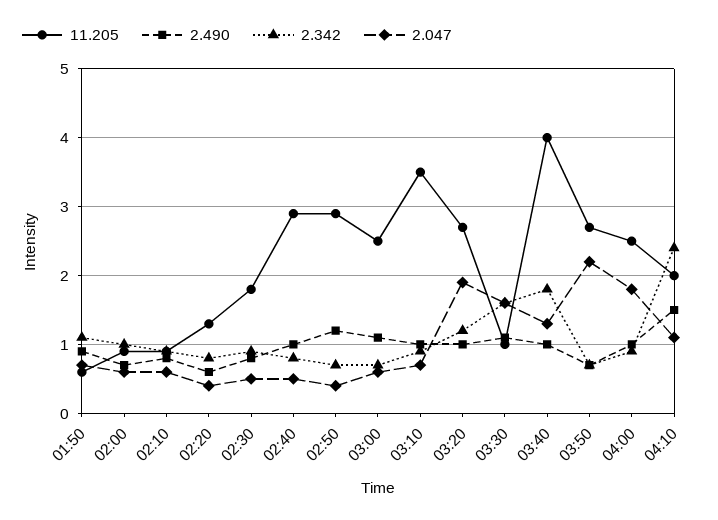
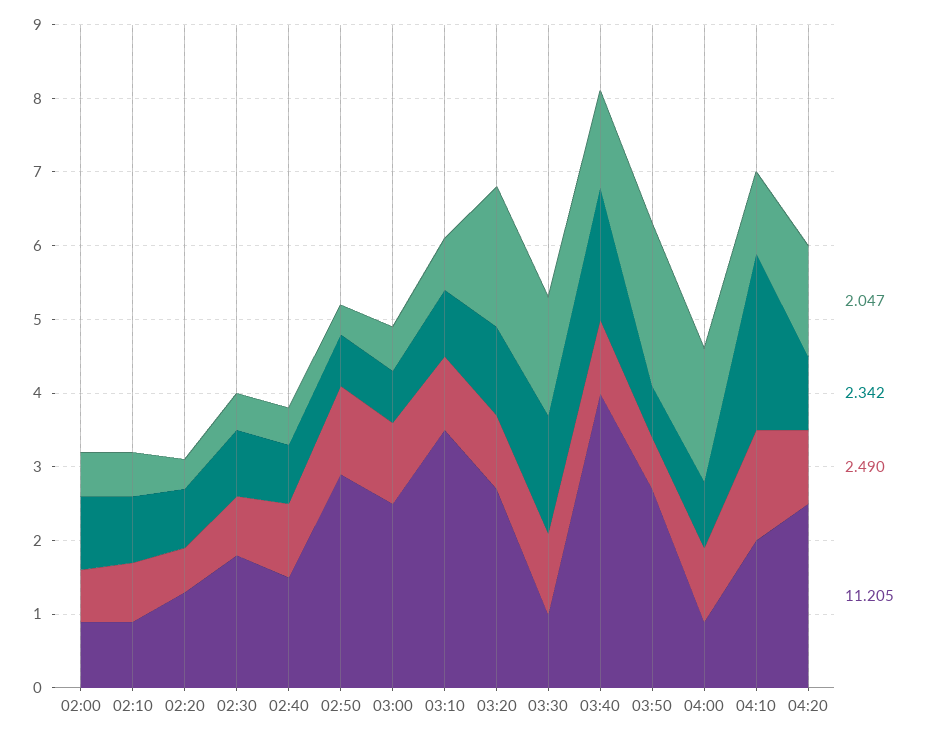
11.205, 01:50: 0.6 -> none
2.490, 01:50: 0.9 -> none
2.342, 01:50: 1.1 -> none
2.047, 01:50: 0.7 -> none
11.205, 02:40: 2.9 -> 1.5
11.205, 04:00: 2.5 -> 1
2.047, 04:20: none -> 1.5
2.342, 04:20: none -> 1
2.490, 04:20: none -> 1
11.205, 04:20: none -> 2.5

